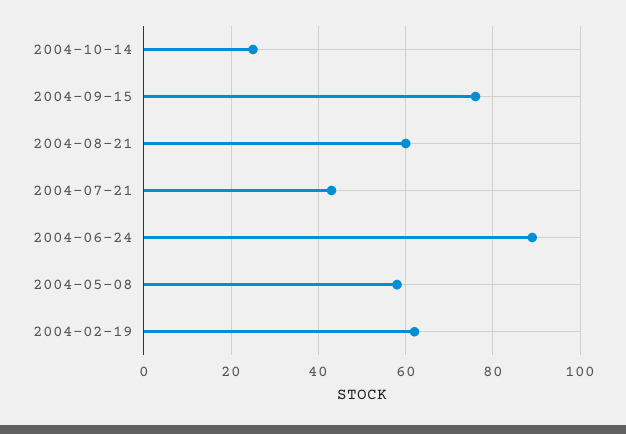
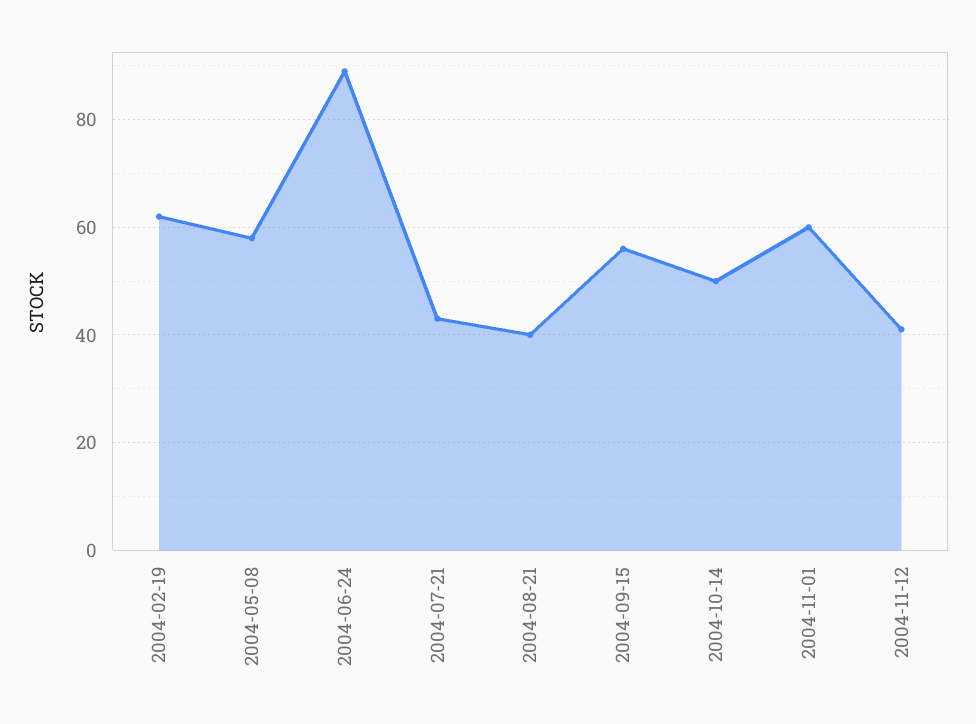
2004-10-14: 25 -> 50
2004-09-15: 75 -> 55
2004-08-21: 60 -> 40
2004-11-01: none -> 60
2004-11-12: none -> 40

